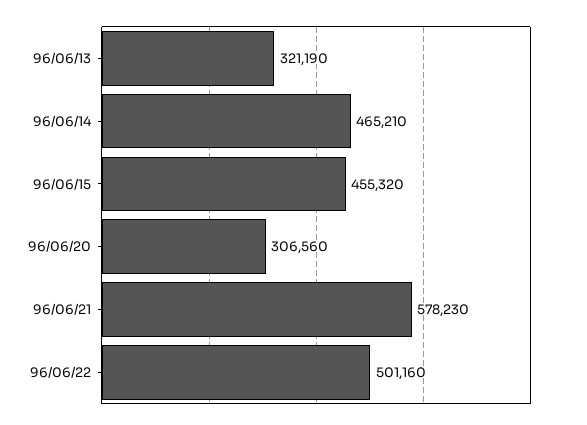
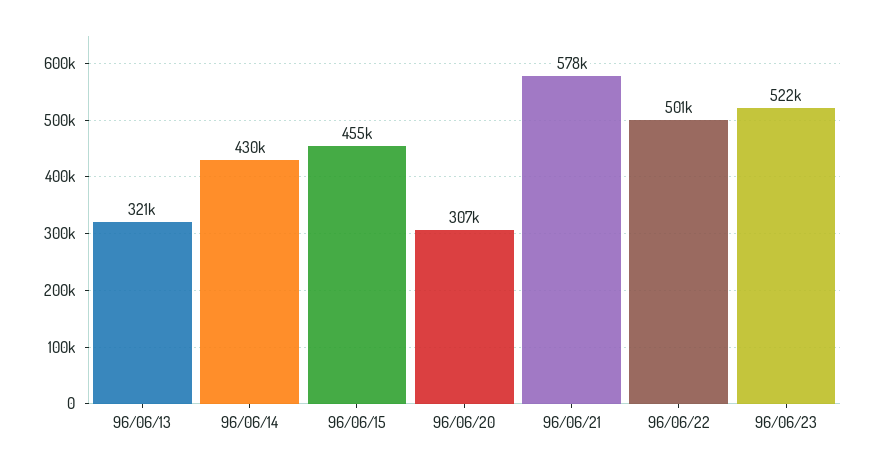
96/06/14: 465210 -> 430000
96/06/23: none -> 522000

